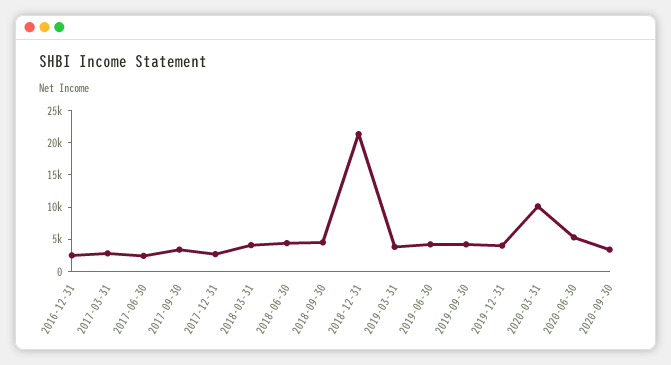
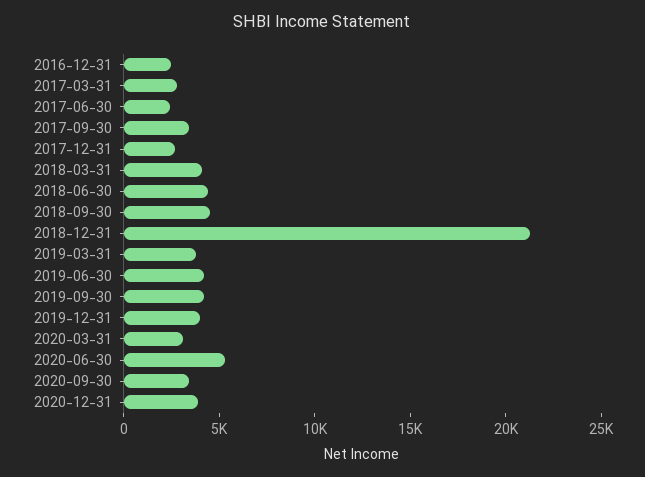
2020-03-31: 10000 -> 3000
2020-12-31: none -> 4000

